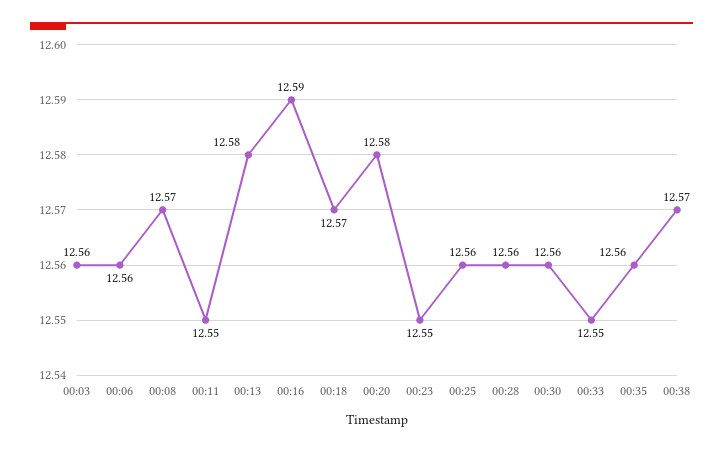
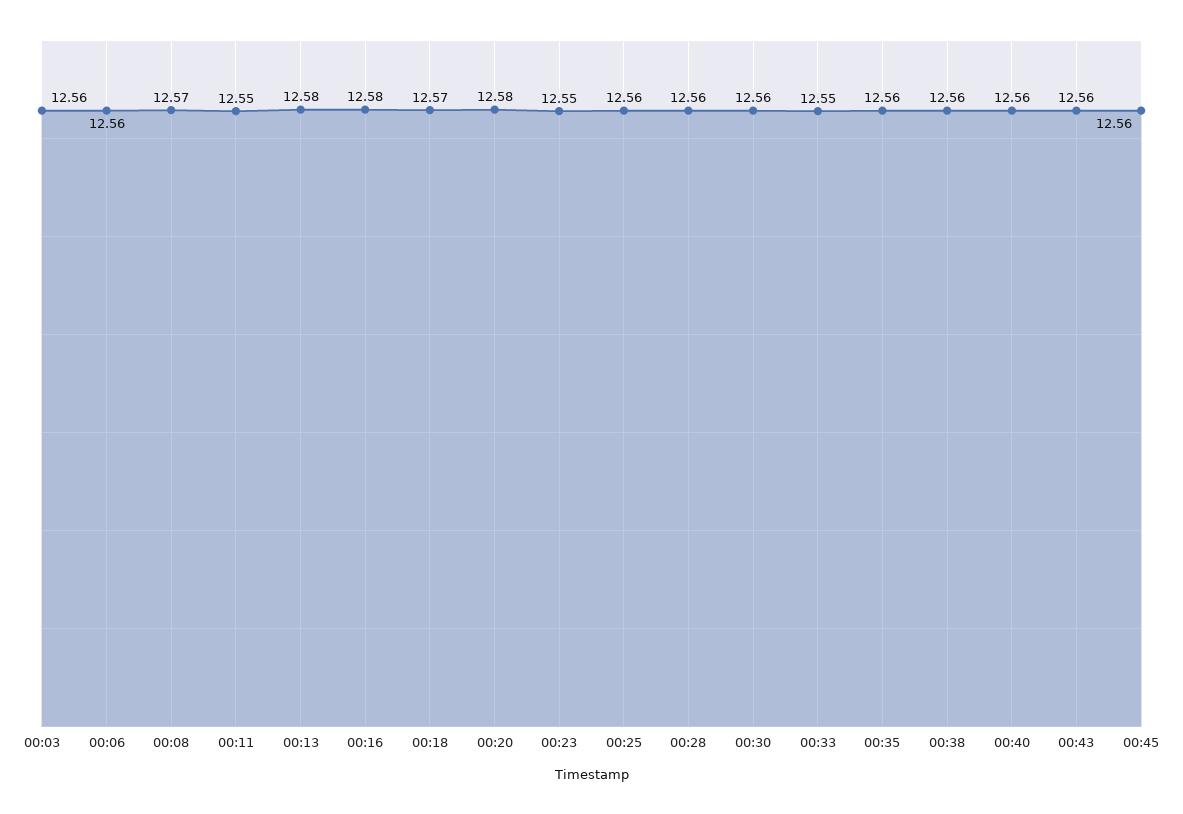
00:16: 12.59 -> 12.58
00:38: 12.57 -> 12.56
00:40: none -> 12.56
00:43: none -> 12.56
00:45: none -> 12.56

